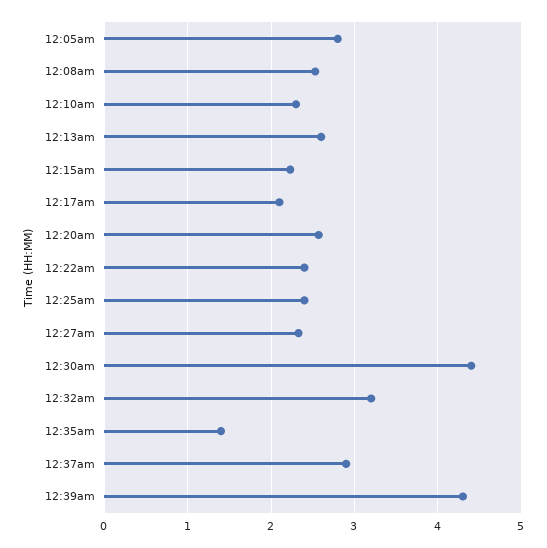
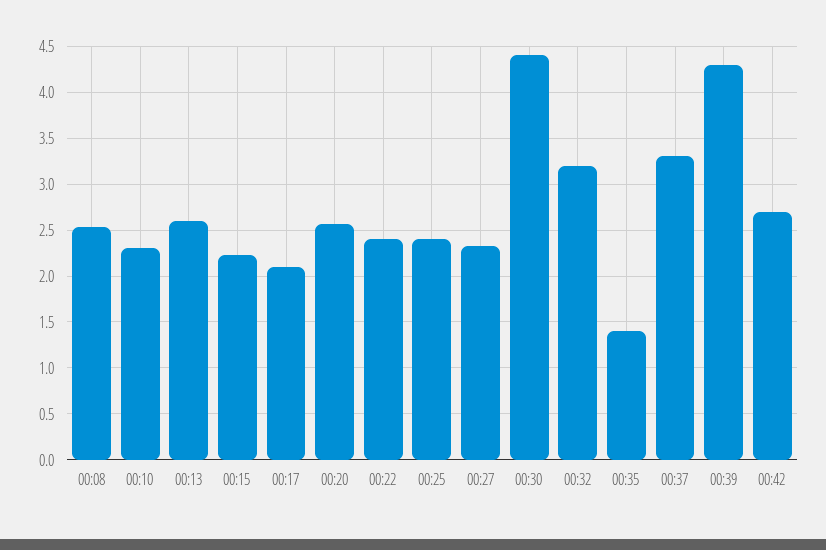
12:05am: 2.8 -> none
12:37am: 2.9 -> 3.3
00:42: none -> 2.7

